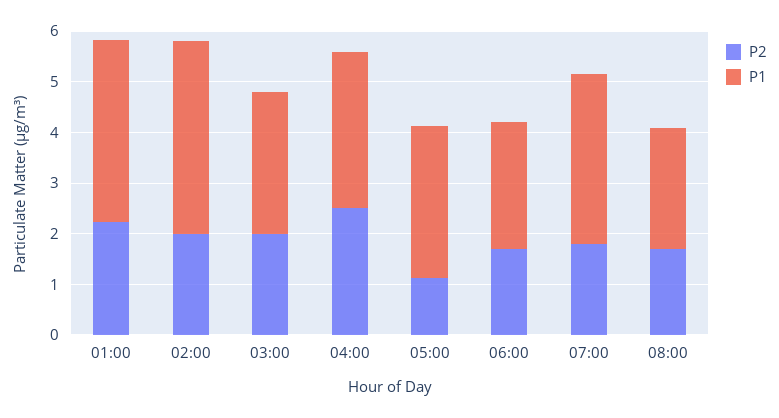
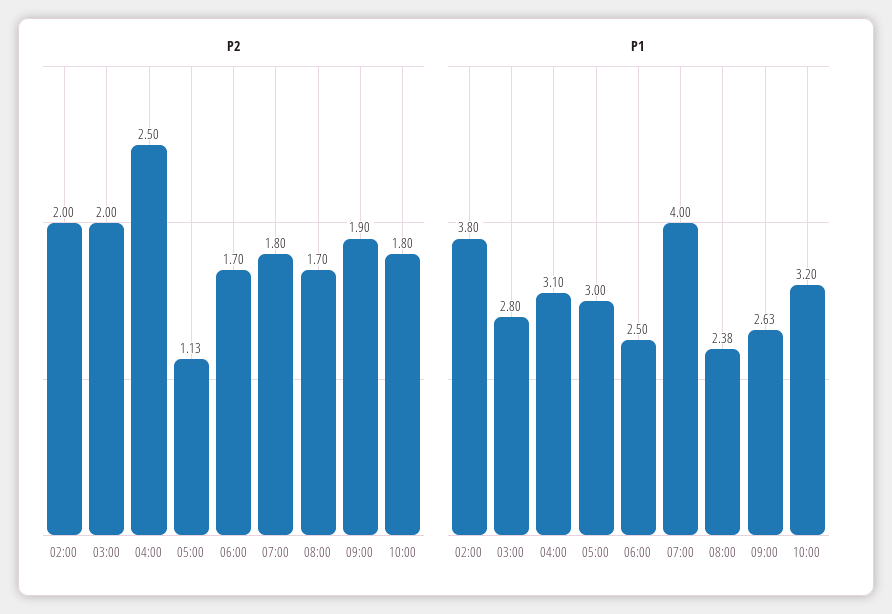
P2, 01:00: 2.2 -> none
P1, 01:00: 3.6 -> none
P1, 07:00: 3.4 -> 4
P2, 09:00: none -> 1.9
P2, 10:00: none -> 1.8
P1, 09:00: none -> 2.63
P1, 10:00: none -> 3.2

